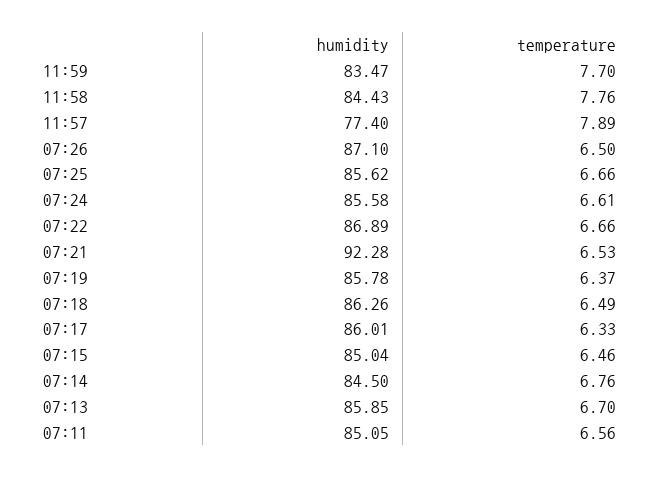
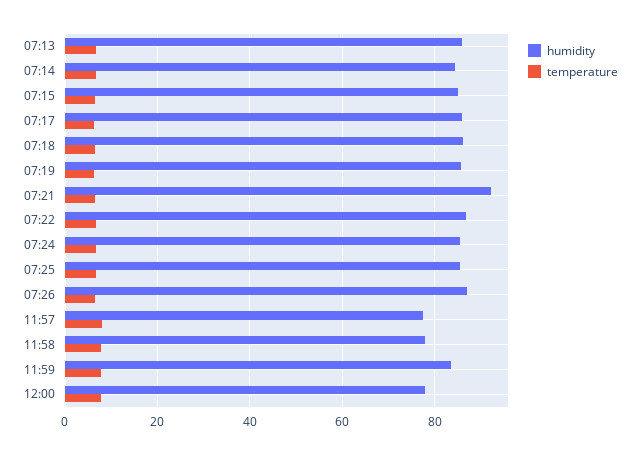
humidity, 11:58: 84.43 -> 78
humidity, 07:11: 85.05 -> none
temperature, 07:11: 6.56 -> none
humidity, 12:00: none -> 78
temperature, 12:00: none -> 8

